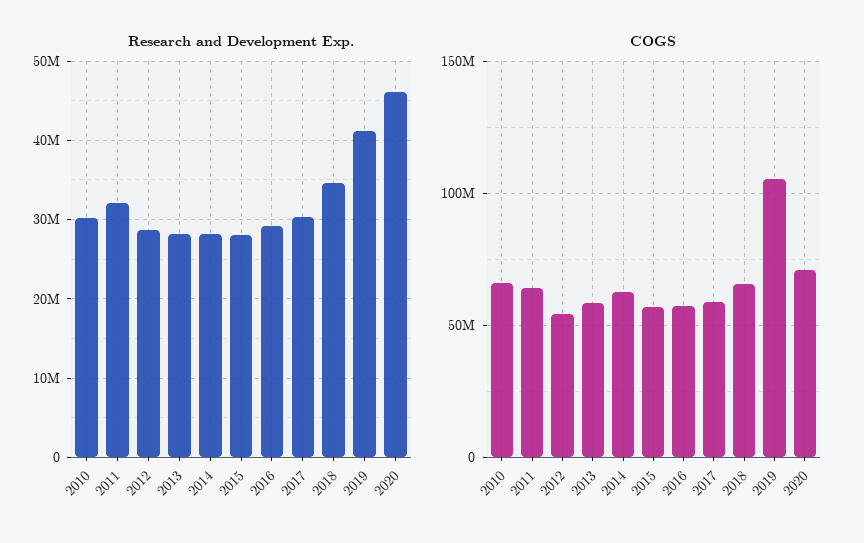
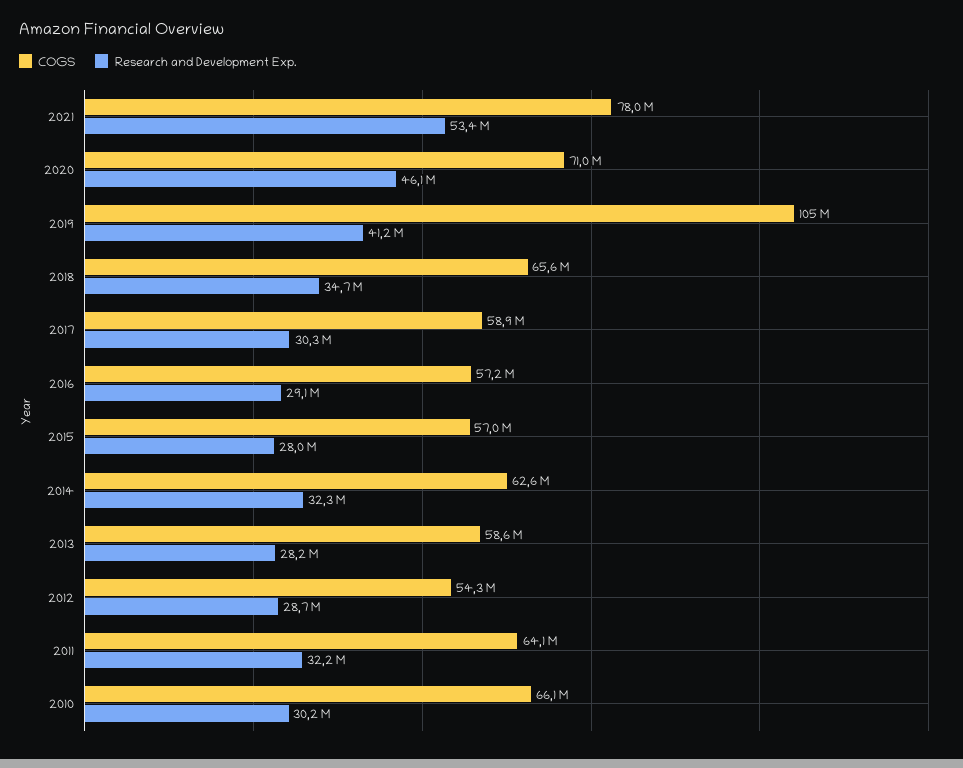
Research and Development Exp., 2014: 28000000 -> 32300000
COGS, 2021: none -> 78000000
Research and Development Exp., 2021: none -> 53400000

